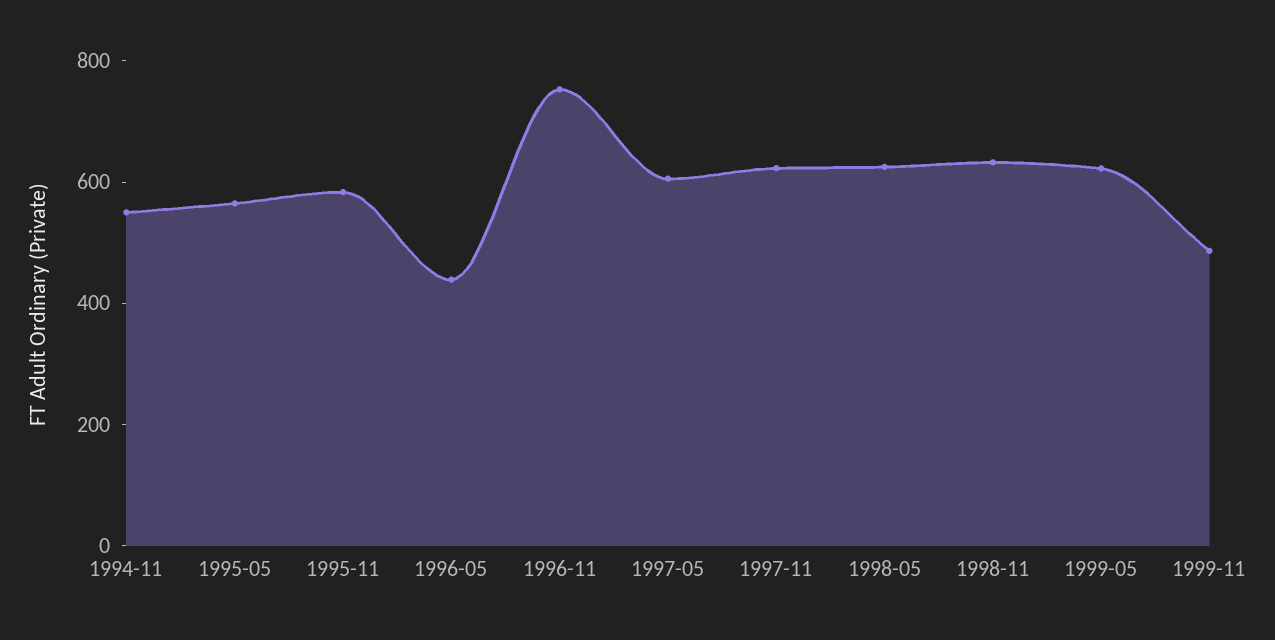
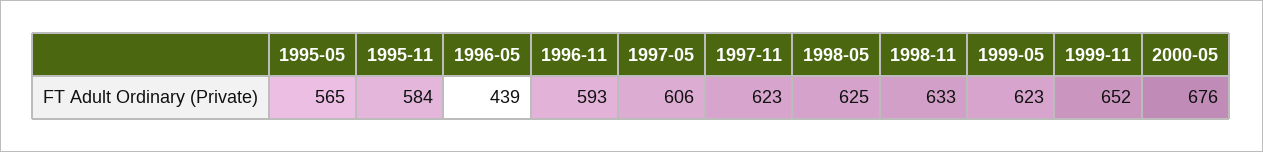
1994-11: 550 -> none
1996-11: 750 -> 593
1999-11: 500 -> 652
2000-05: none -> 676

